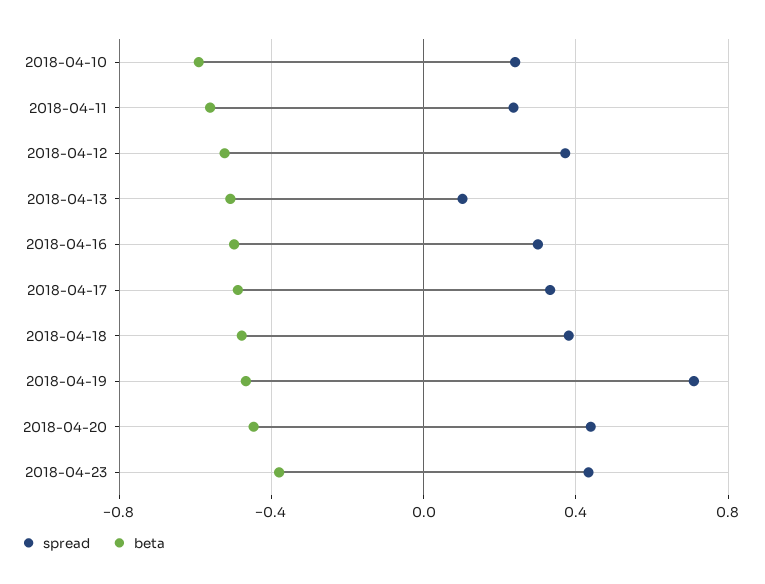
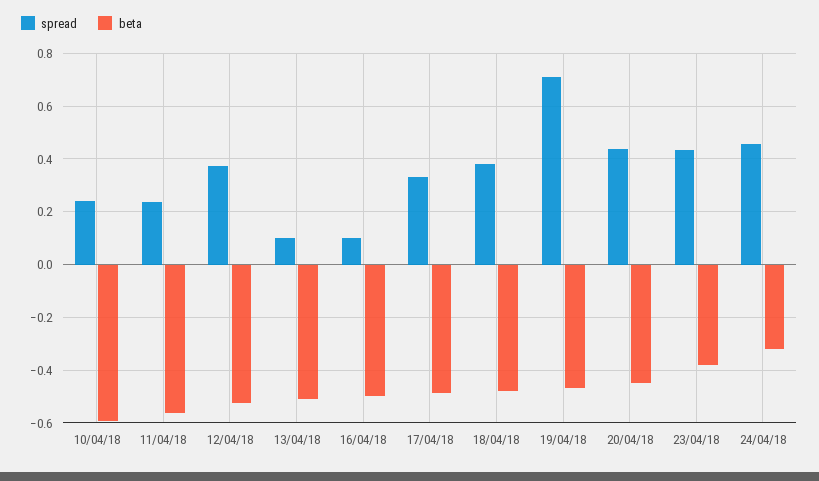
spread, 2018-04-16: 0.3 -> 0.1
spread, 24/04/18: none -> 0.45
beta, 24/04/18: none -> -0.325

